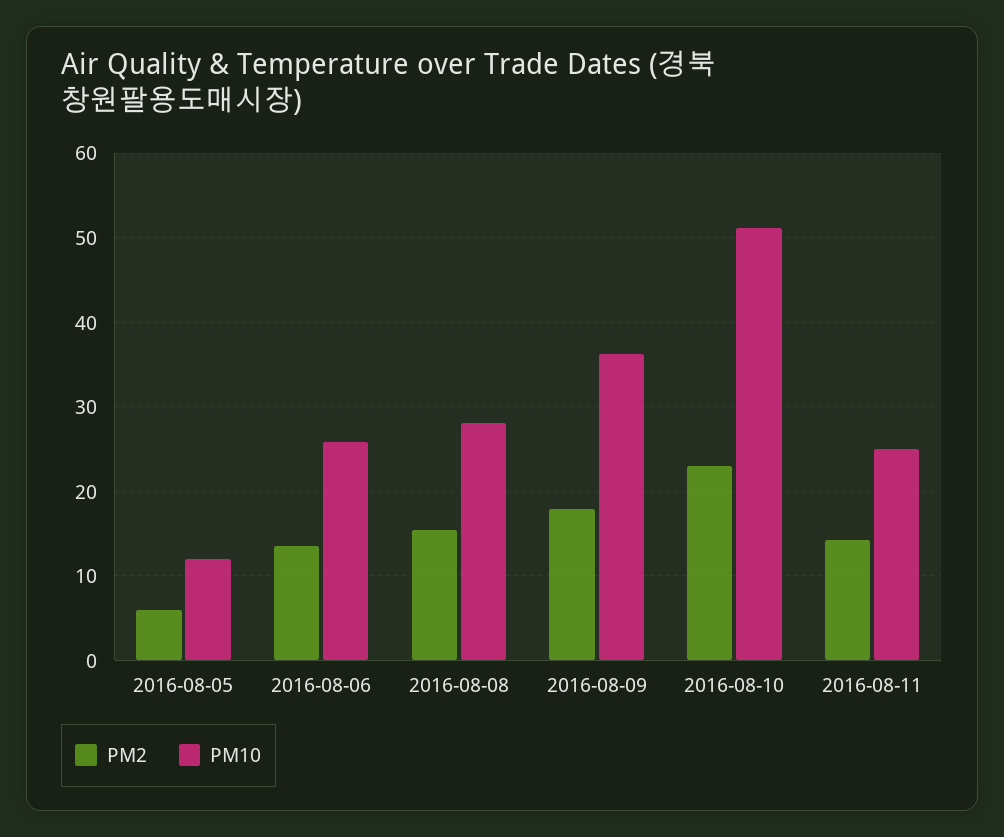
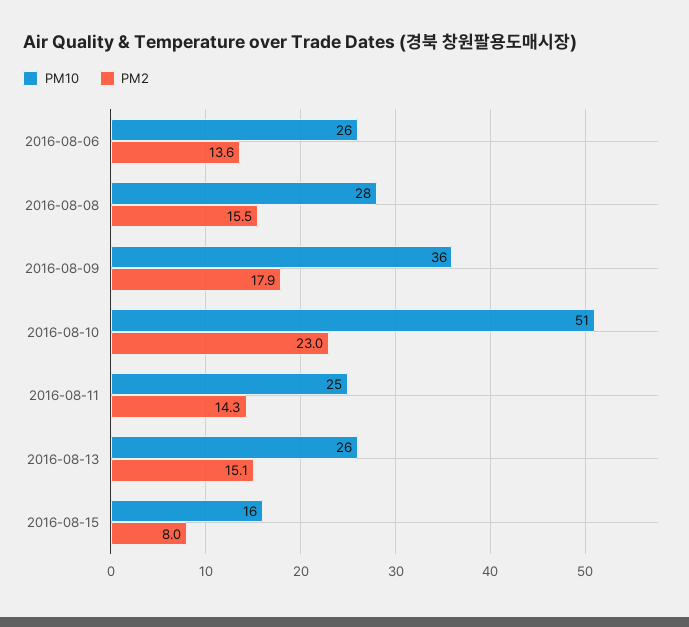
PM2, 2016-08-05: 6 -> none
PM10, 2016-08-05: 12 -> none
PM10, 2016-08-13: none -> 26
PM2, 2016-08-13: none -> 15.1
PM10, 2016-08-15: none -> 16
PM2, 2016-08-15: none -> 8

